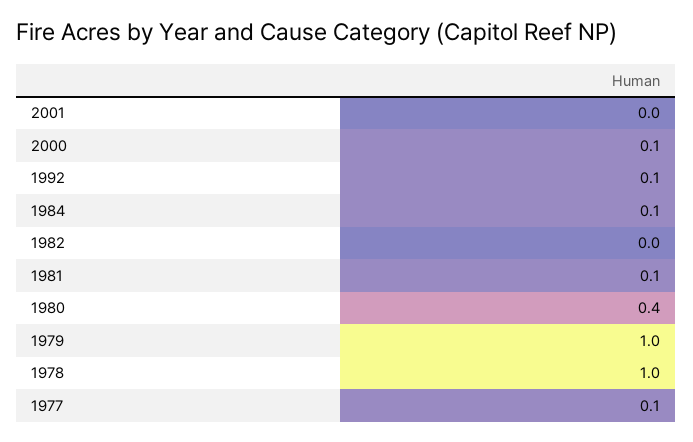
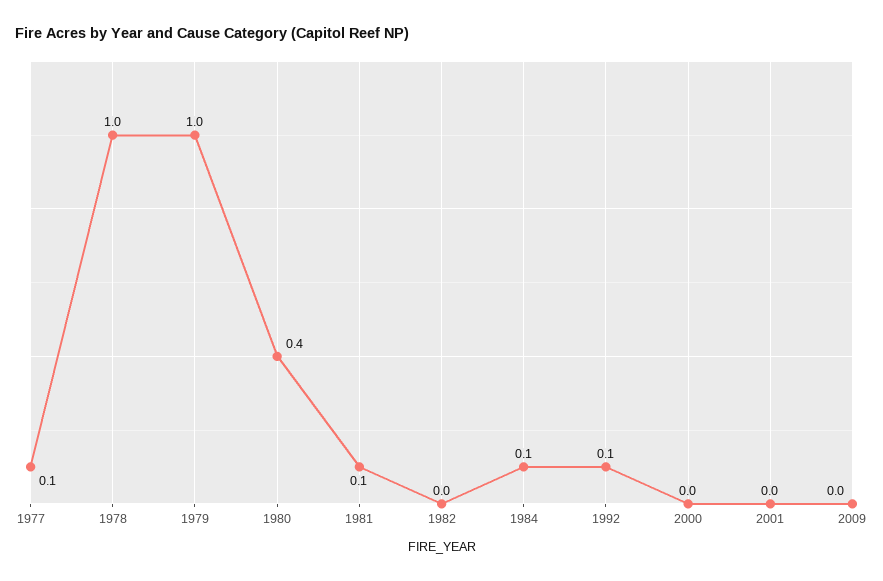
2000: 0.1 -> 0
2009: none -> 0

